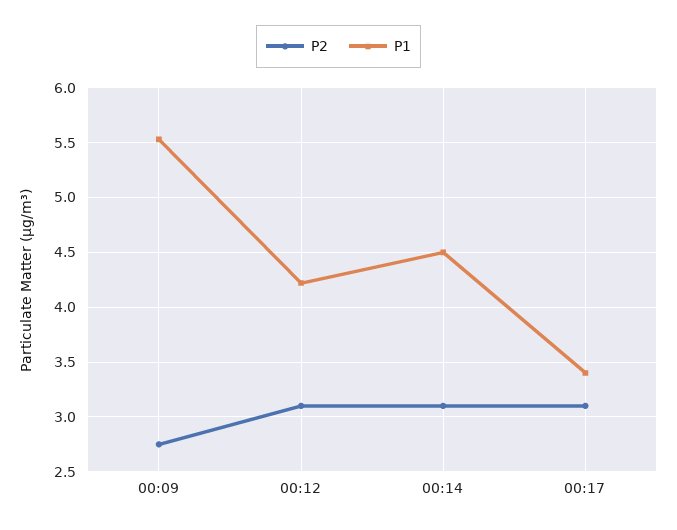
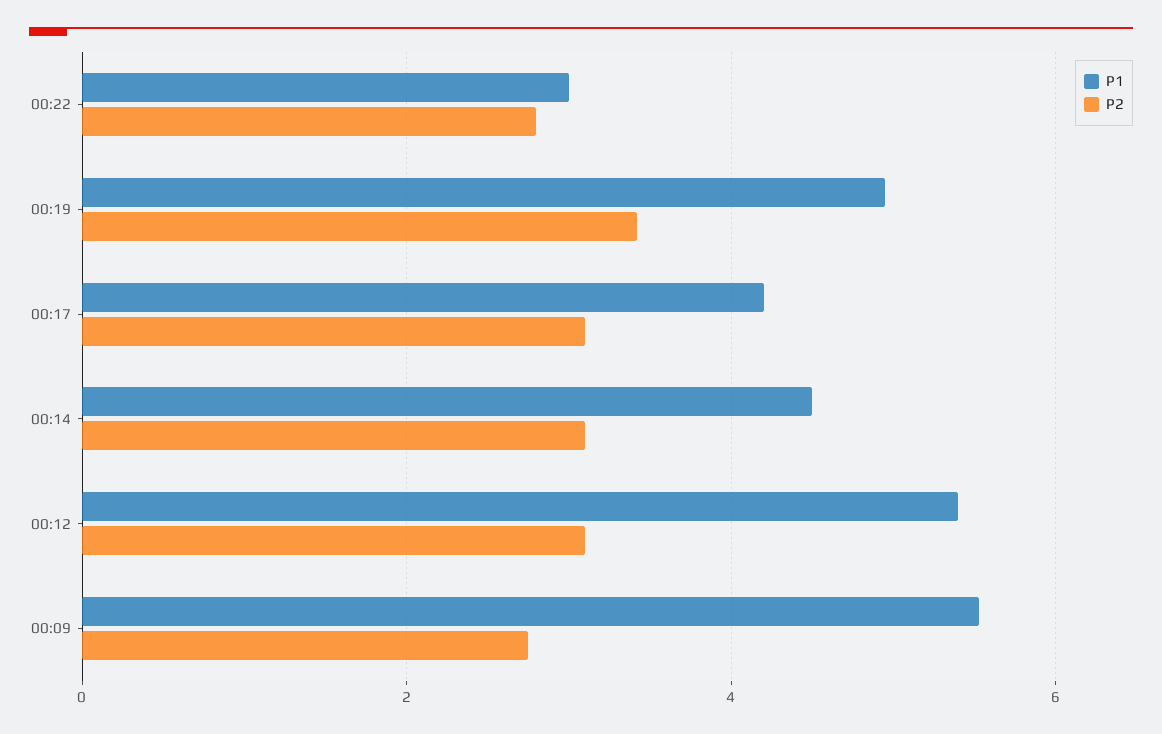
P1, 00:12: 4.2 -> 5.4
P1, 00:17: 3.4 -> 4.2
P1, 00:22: none -> 3
P2, 00:22: none -> 2.8
P1, 00:19: none -> 5
P2, 00:19: none -> 3.4

